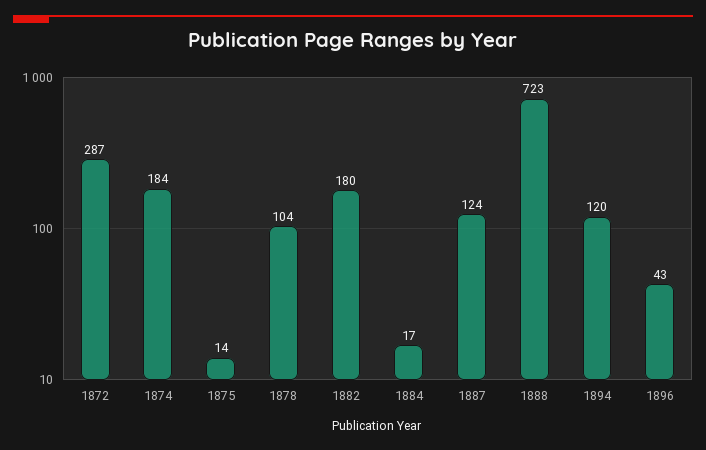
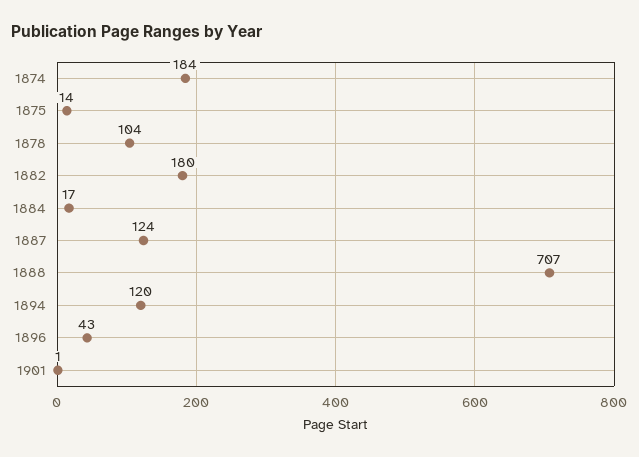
1872: 287 -> none
1888: 723 -> 707
1901: none -> 1

